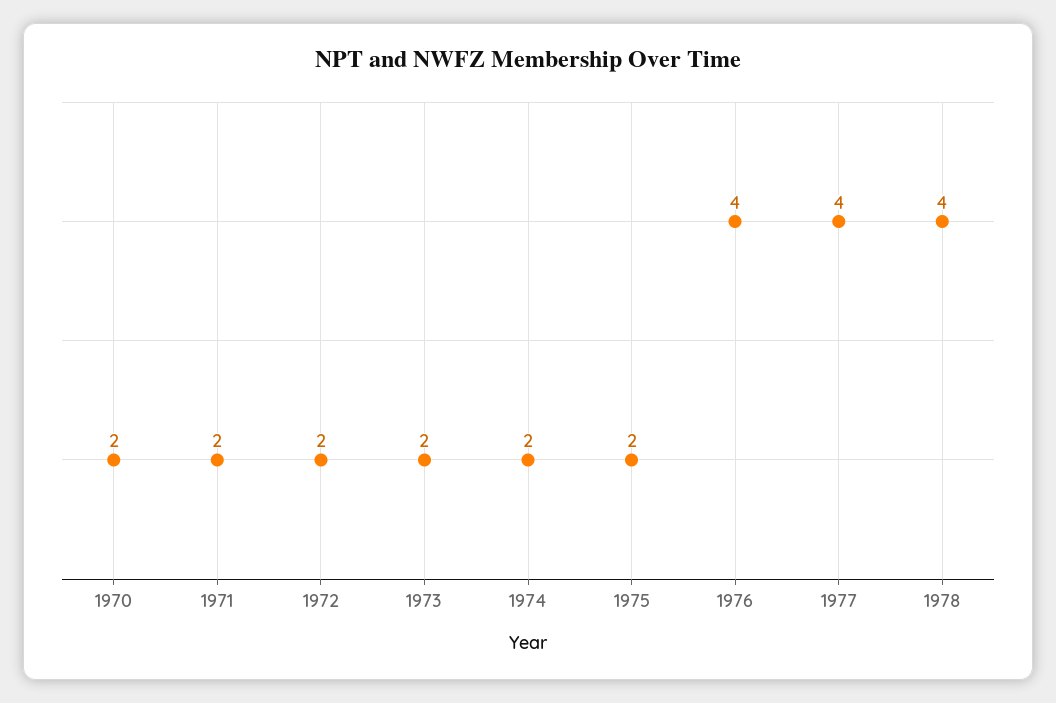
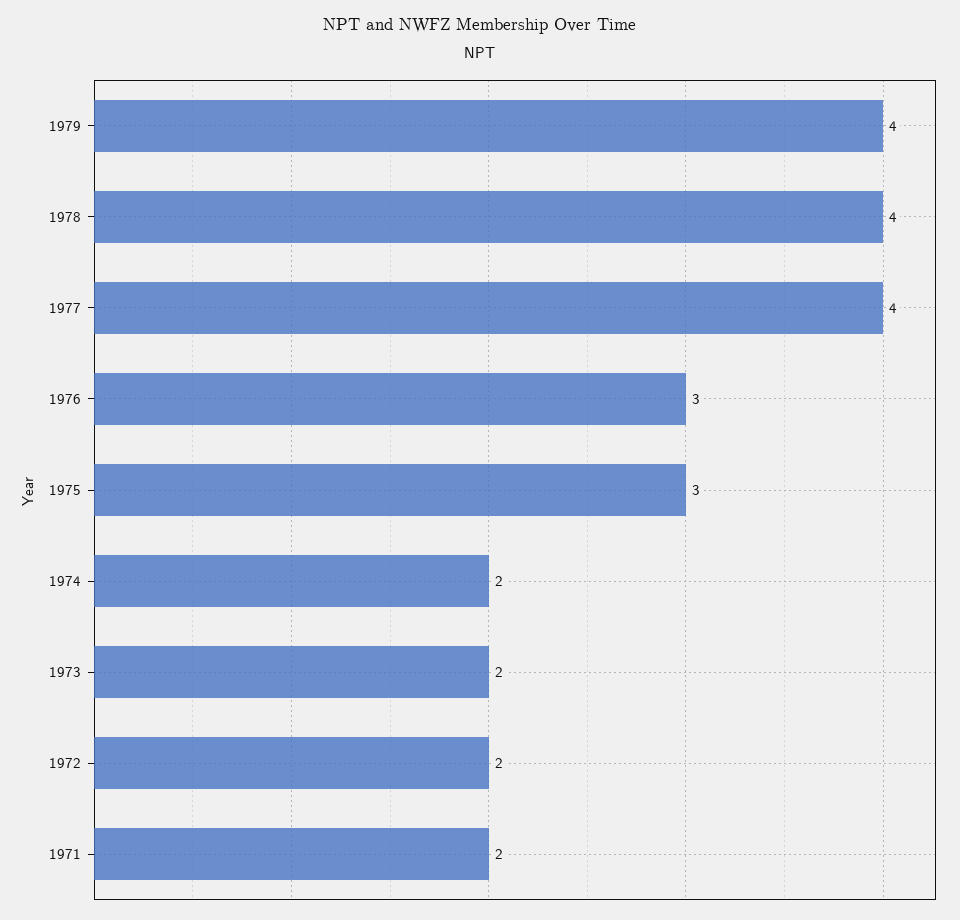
1970: 2 -> none
1975: 2 -> 3
1976: 4 -> 3
1979: none -> 4

